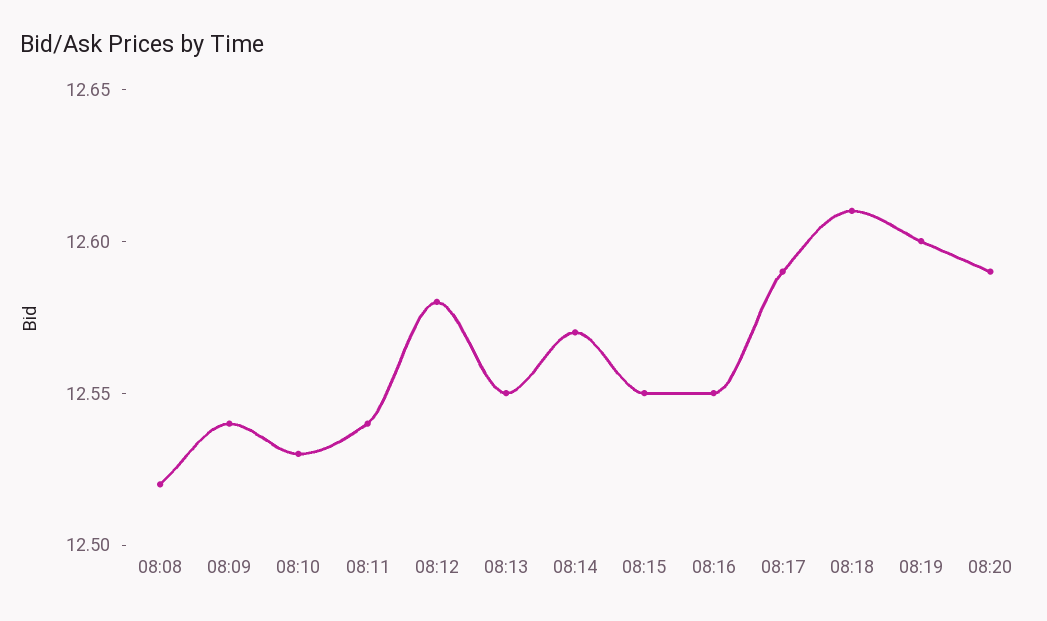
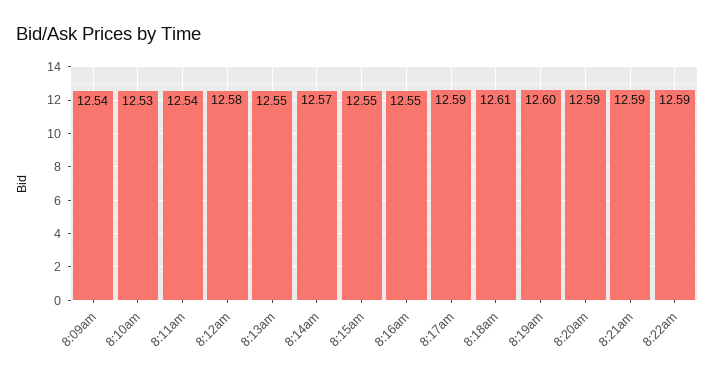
08:08: 12.52 -> none
8:21am: none -> 12.59
8:22am: none -> 12.59

